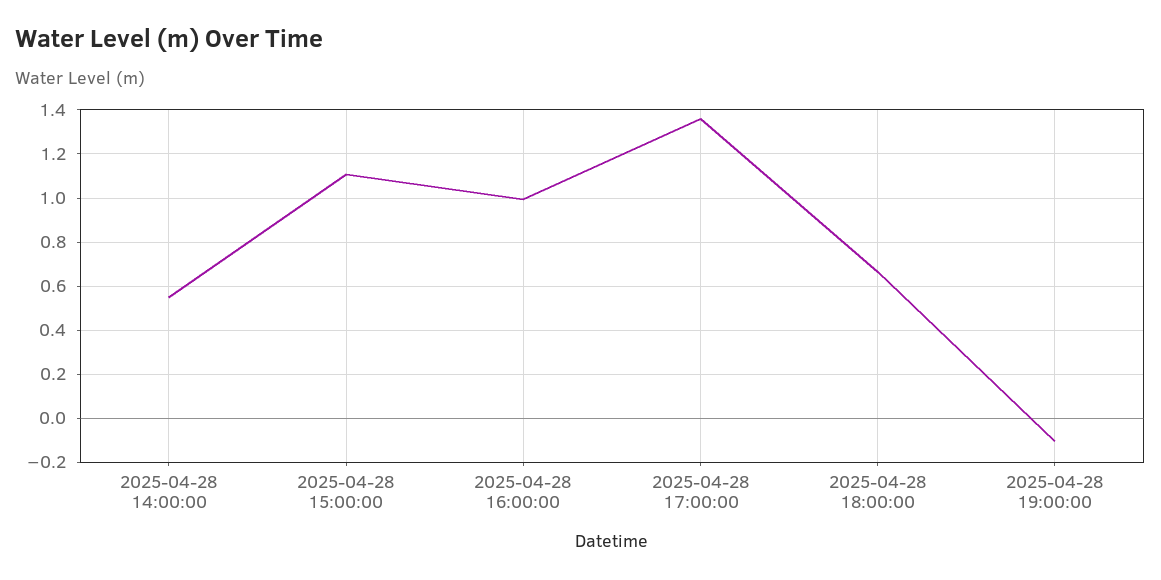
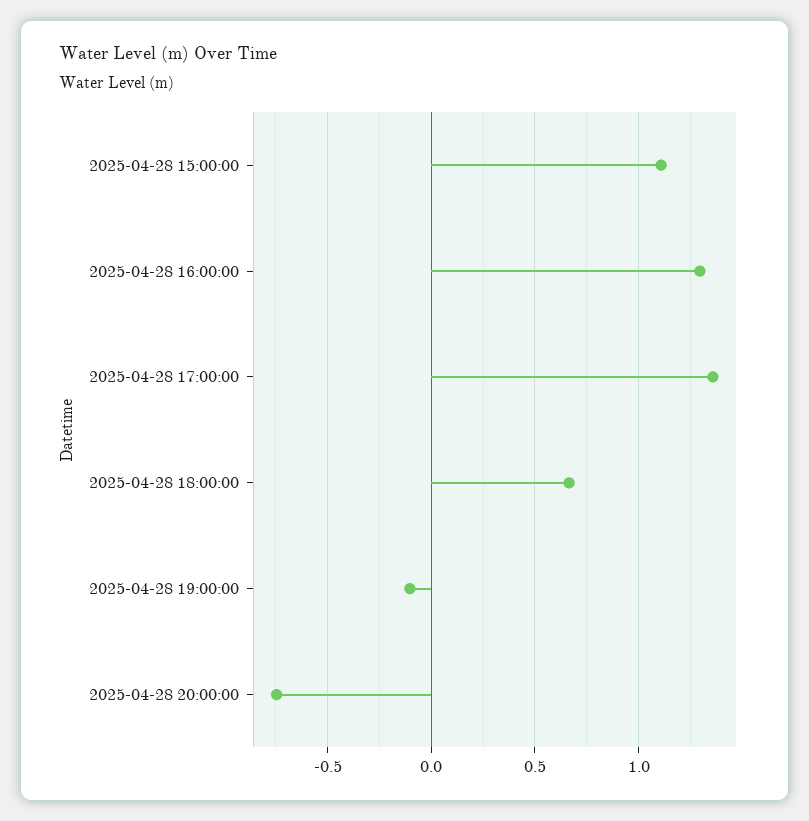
2025-04-28 14:00:00: 0.55 -> none
2025-04-28 16:00:00: 1 -> 1.3
2025-04-28 20:00:00: none -> -0.75

